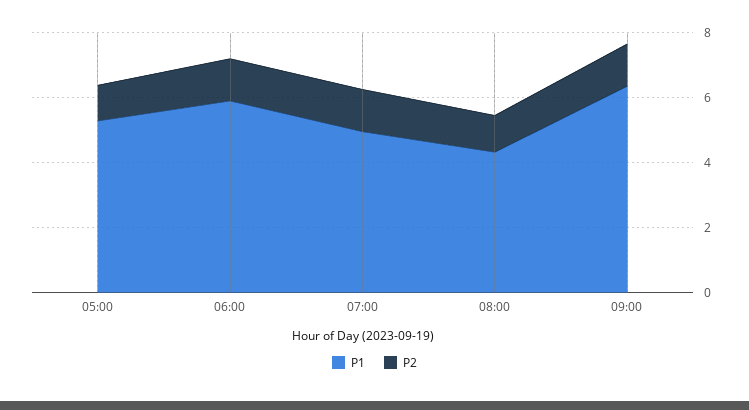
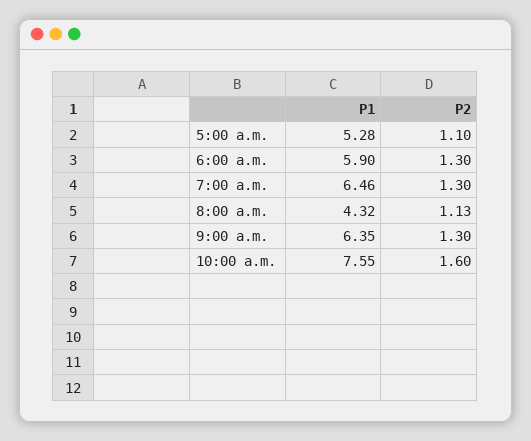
P1, 07:00: 5 -> 6.46
P1, 10:00 a.m.: none -> 7.55
P2, 10:00 a.m.: none -> 1.6

